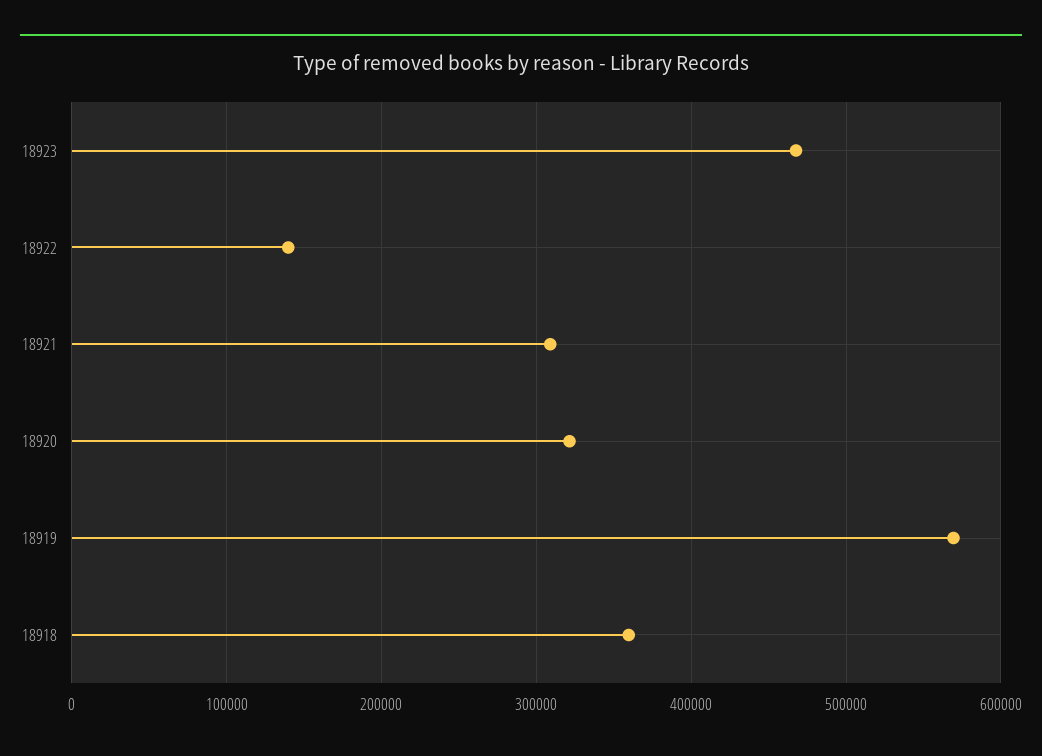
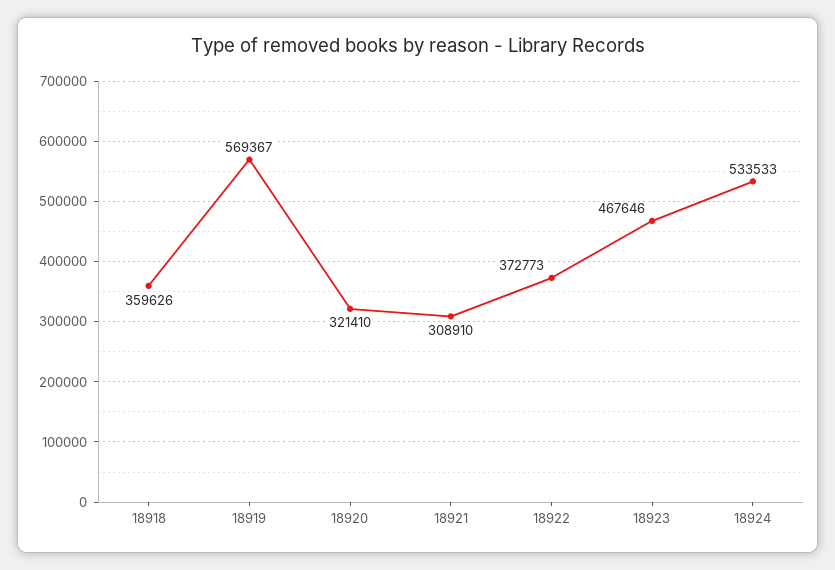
18922: 140000 -> 372773
18924: none -> 533533

